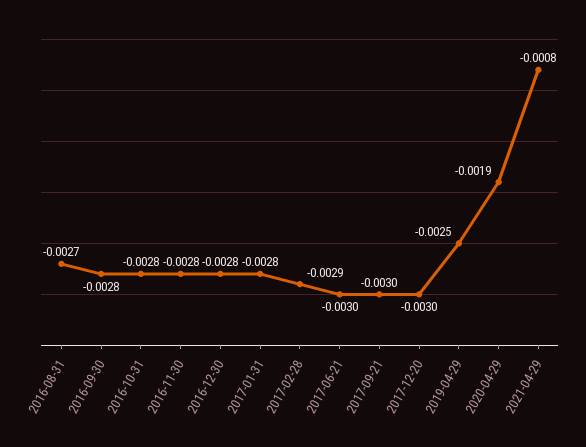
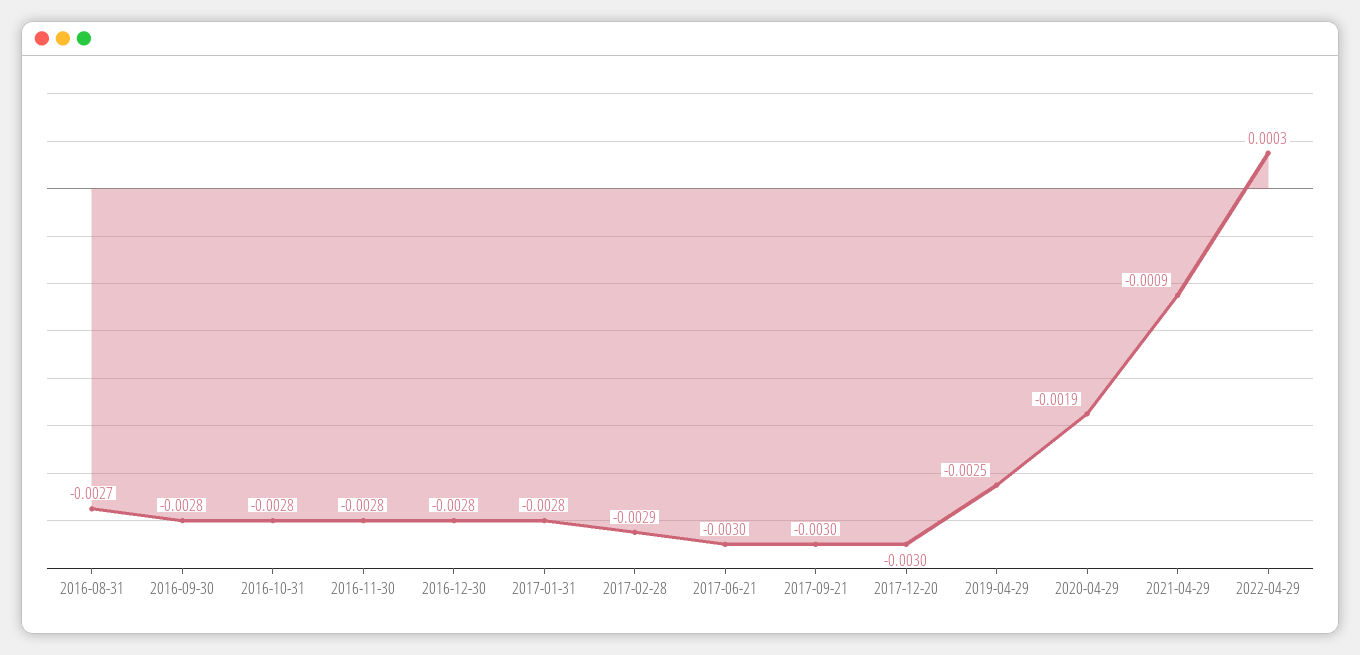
2021-04-29: -0.0008 -> -0.0009
2022-04-29: none -> 0.0003

